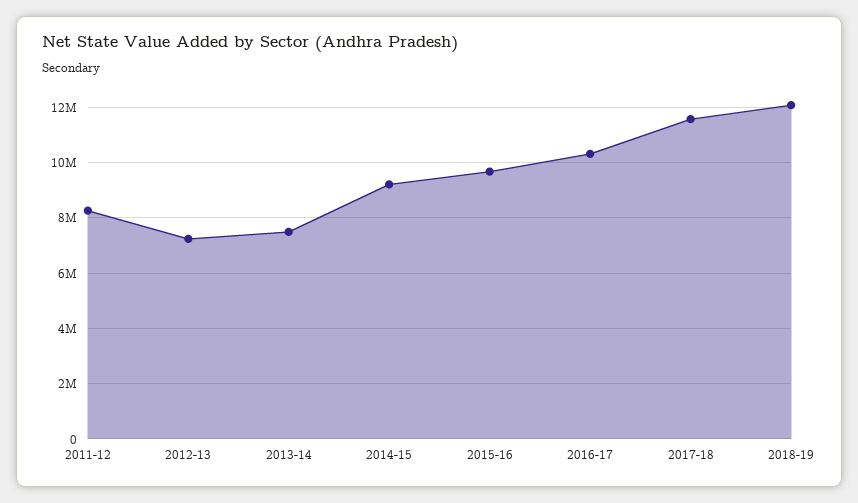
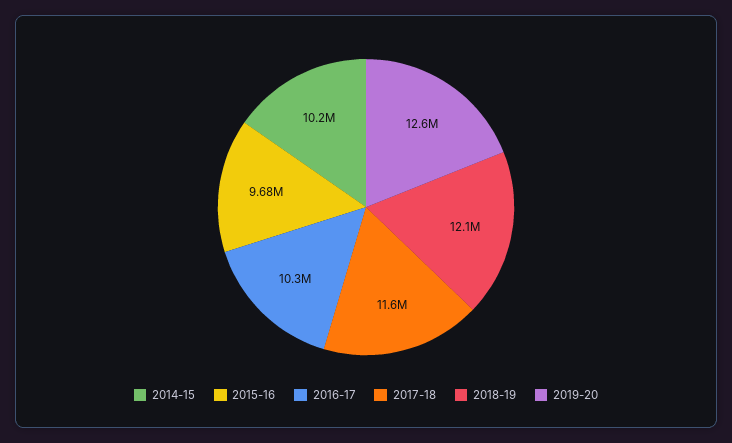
2011-12: 8250000 -> none
2012-13: 7250000 -> none
2013-14: 7500000 -> none
2014-15: 9250000 -> 10200000
2019-20: none -> 12600000

